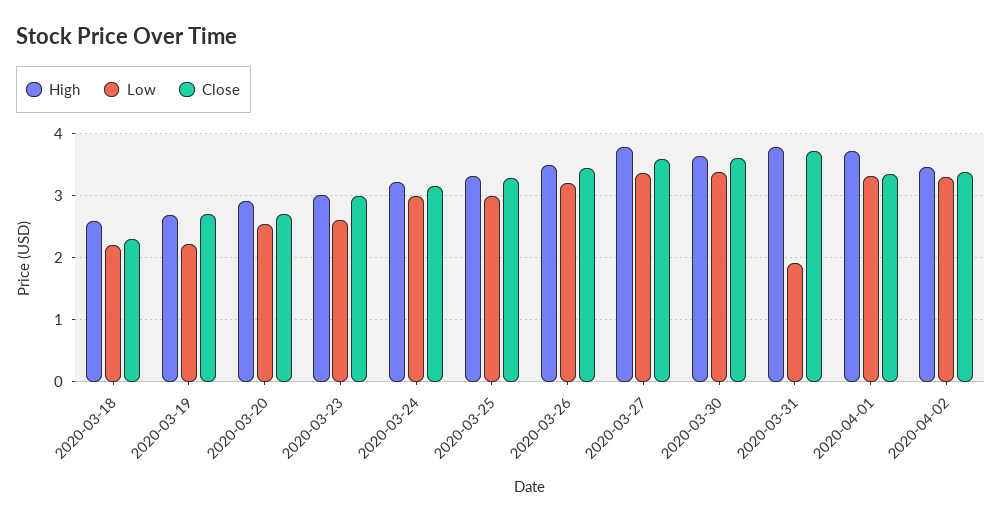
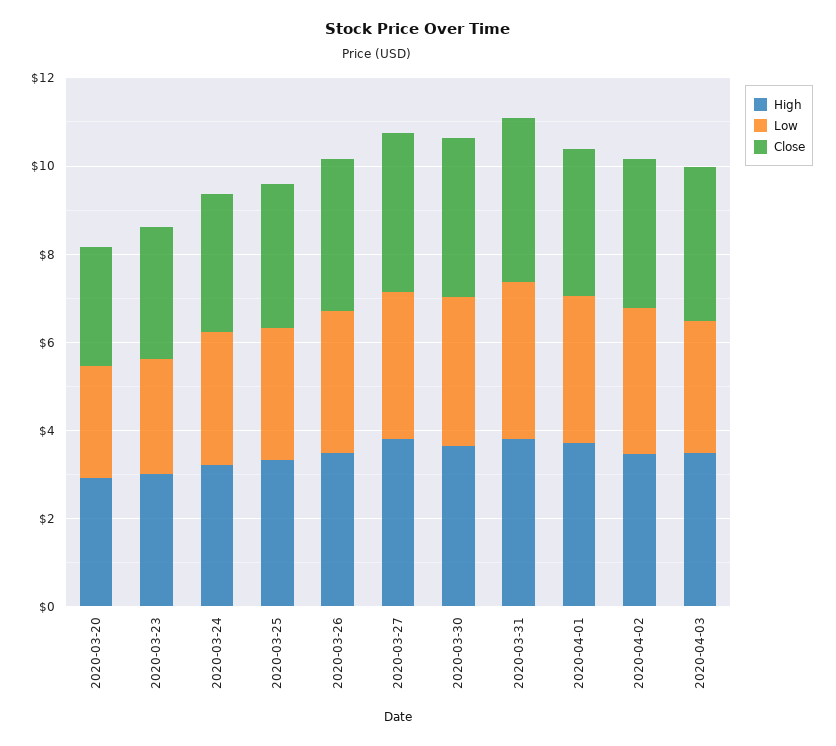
High, 2020-03-18: 2.6 -> none
Low, 2020-03-18: 2.2 -> none
Close, 2020-03-18: 2.3 -> none
High, 2020-03-19: 2.7 -> none
Low, 2020-03-19: 2.2 -> none
Close, 2020-03-19: 2.7 -> none
Low, 2020-03-31: 1.9 -> 3.5
High, 2020-04-03: none -> 3.5
Low, 2020-04-03: none -> 3
Close, 2020-04-03: none -> 3.5

